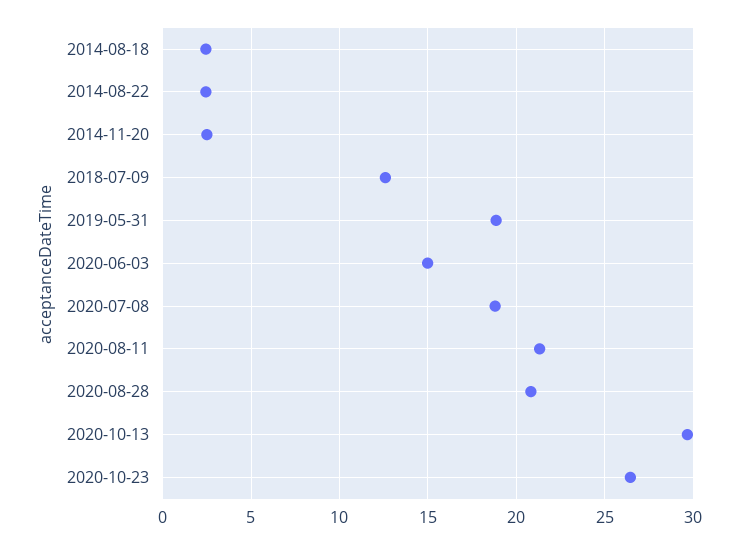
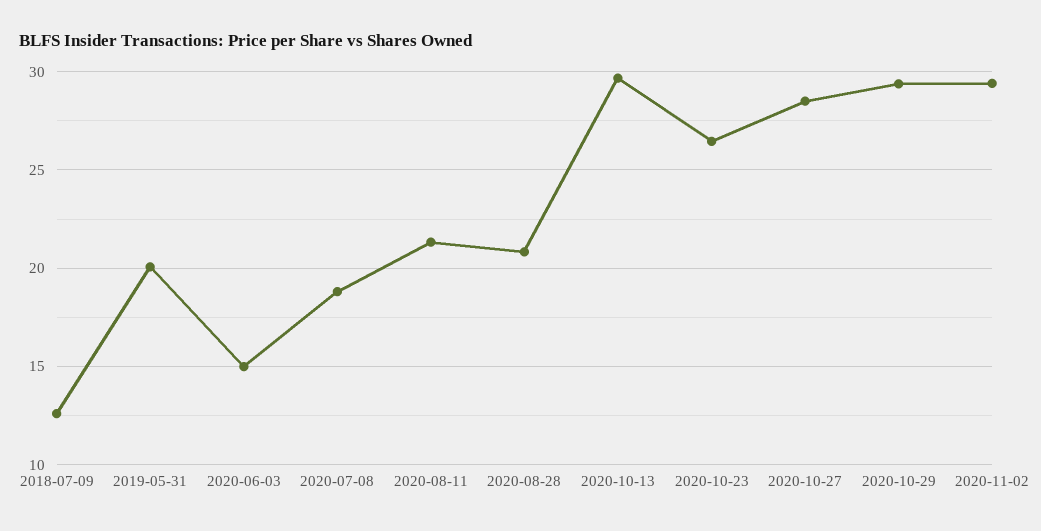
2014-08-18: 2.5 -> none
2014-08-22: 2.5 -> none
2014-11-20: 2.5 -> none
2019-05-31: 19 -> 20
2020-10-27: none -> 28.5
2020-10-29: none -> 29.5
2020-11-02: none -> 29.5

